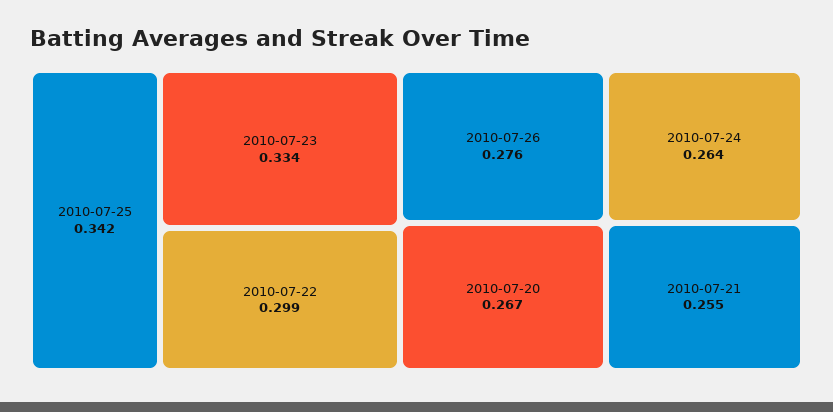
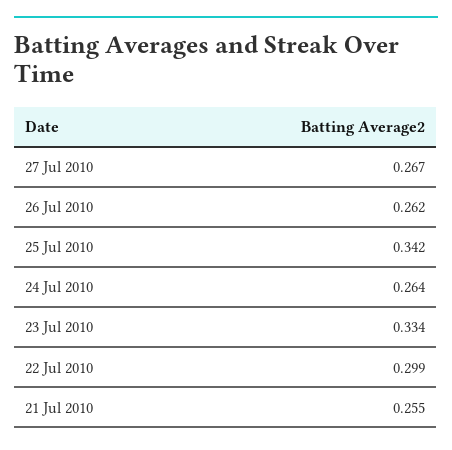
2010-07-26: 0.276 -> 0.262
2010-07-20: 0.267 -> none
27 Jul 2010: none -> 0.267

